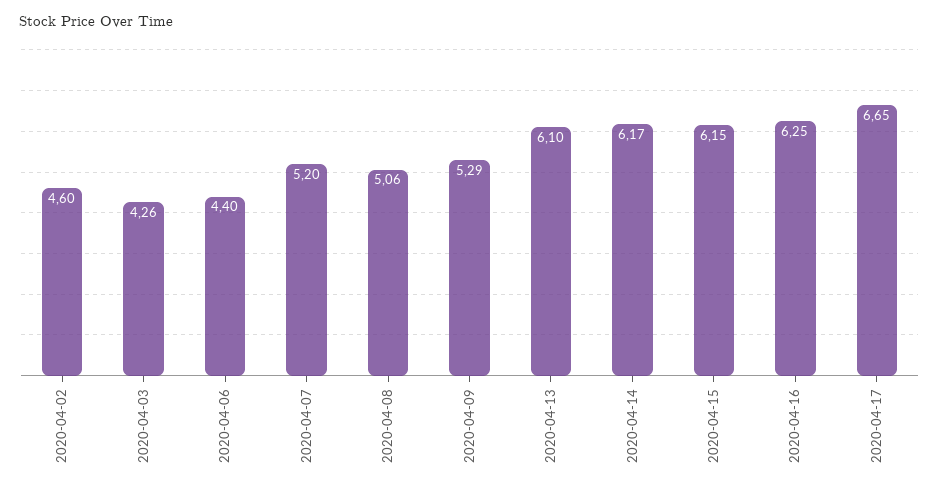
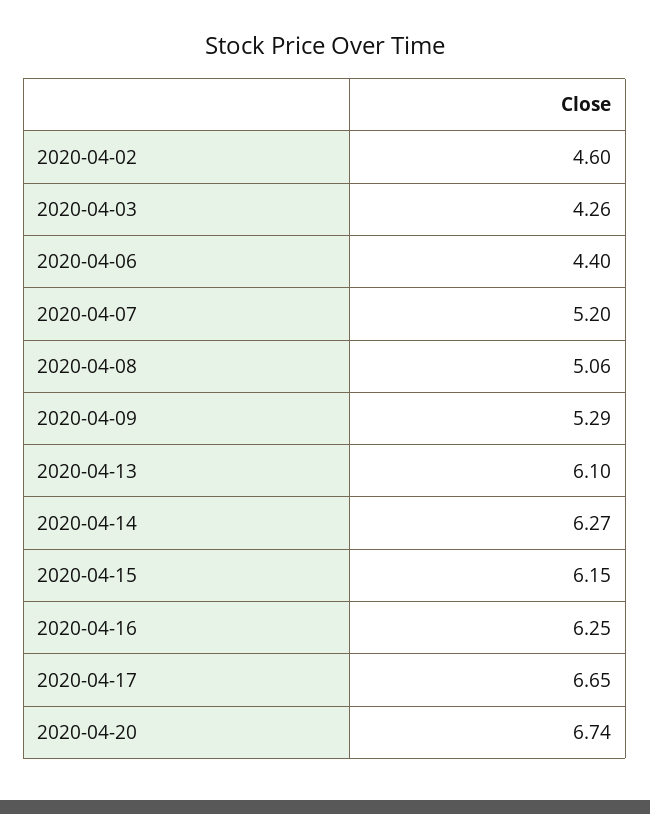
2020-04-14: 6.17 -> 6.27
2020-04-20: none -> 6.74

